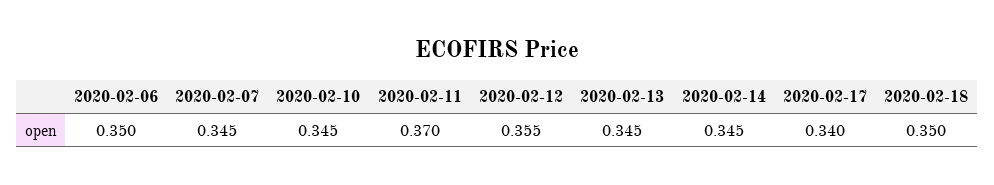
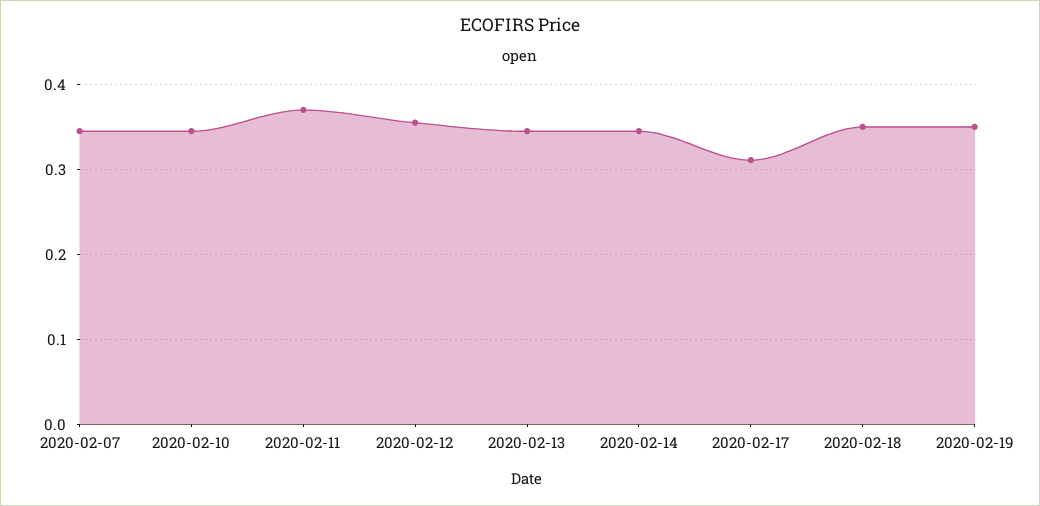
2020-02-06: 0.35 -> none
2020-02-17: 0.34 -> 0.31
2020-02-19: none -> 0.35

